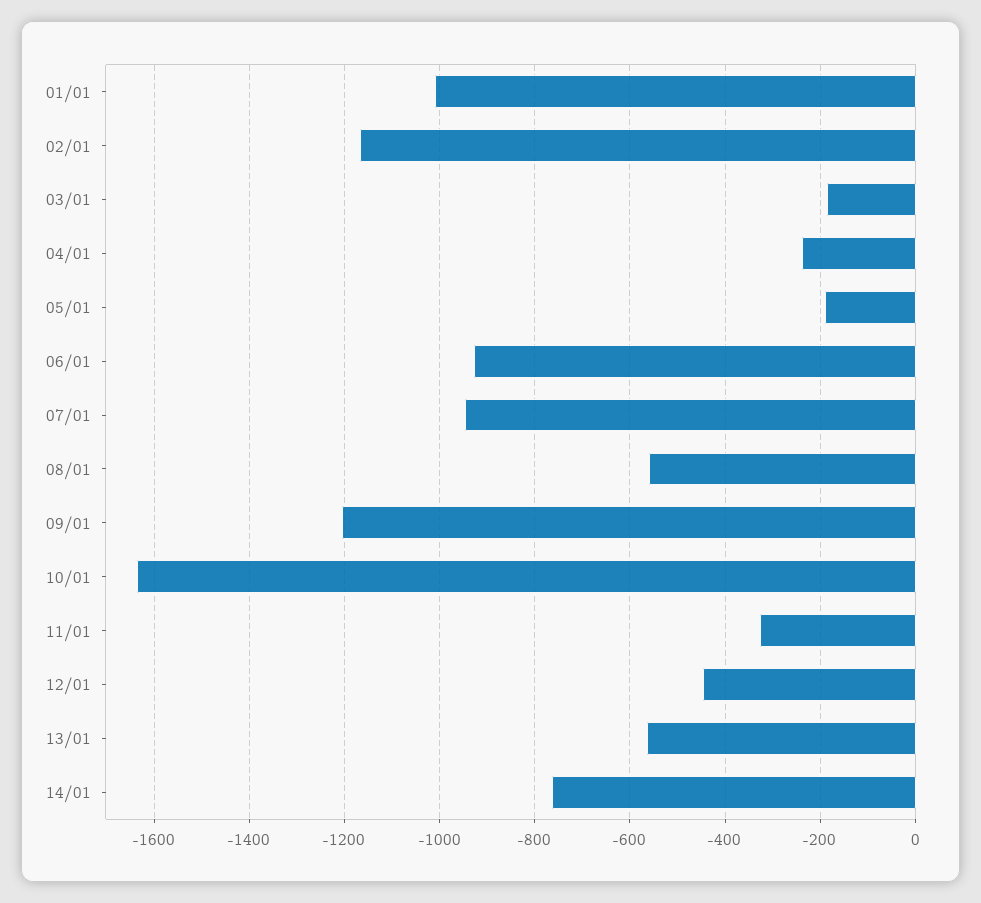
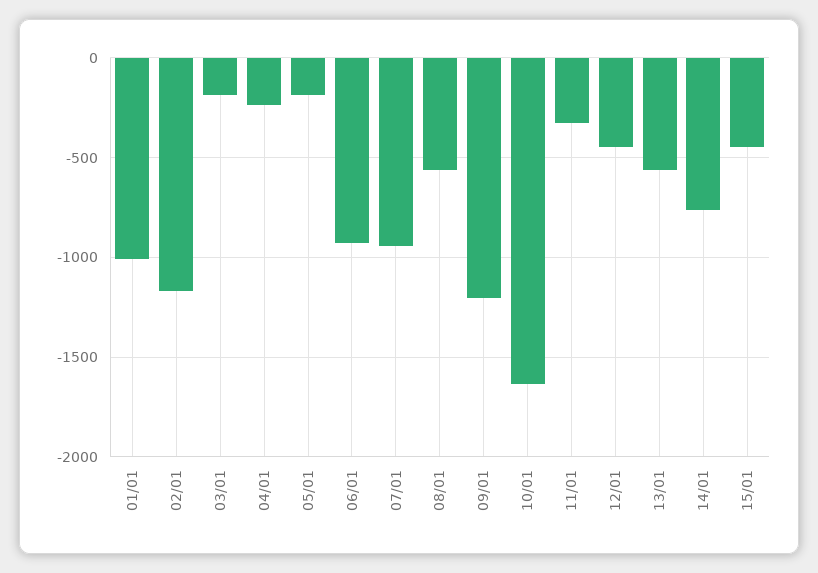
15/01: none -> -450

